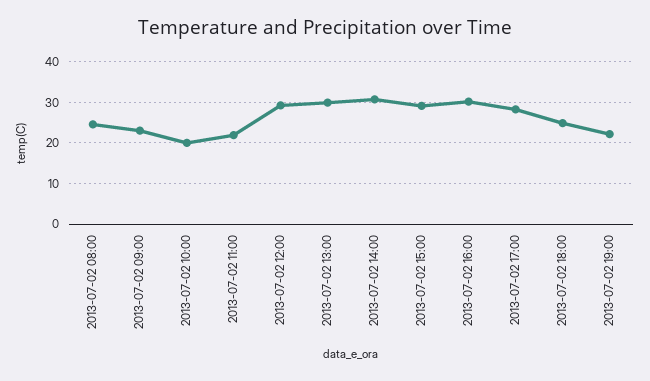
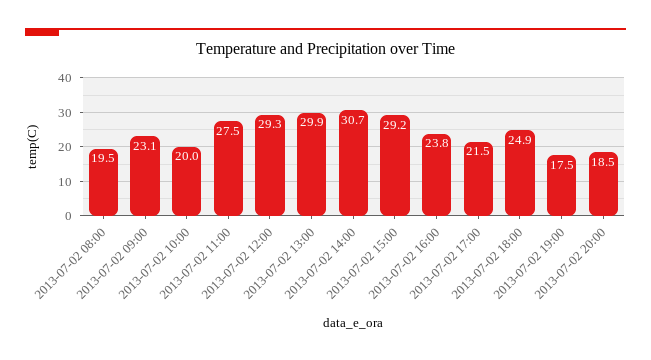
2013-07-02 08:00: 24 -> 19.5
2013-07-02 11:00: 22 -> 27.5
2013-07-02 16:00: 30 -> 23.8
2013-07-02 17:00: 28 -> 21.5
2013-07-02 19:00: 22 -> 17.5
2013-07-02 20:00: none -> 18.5

